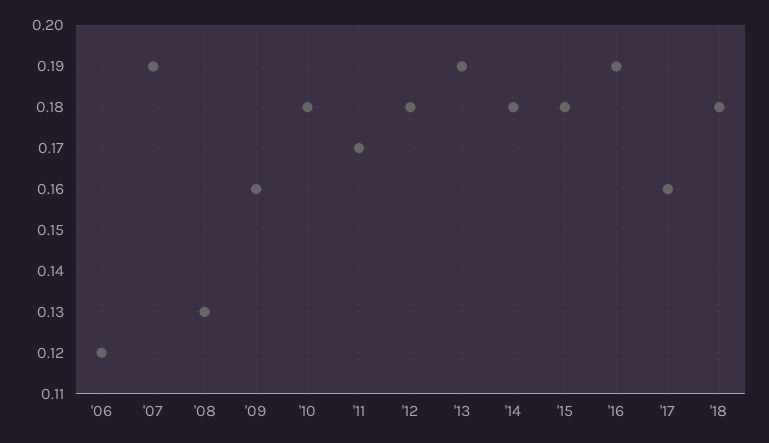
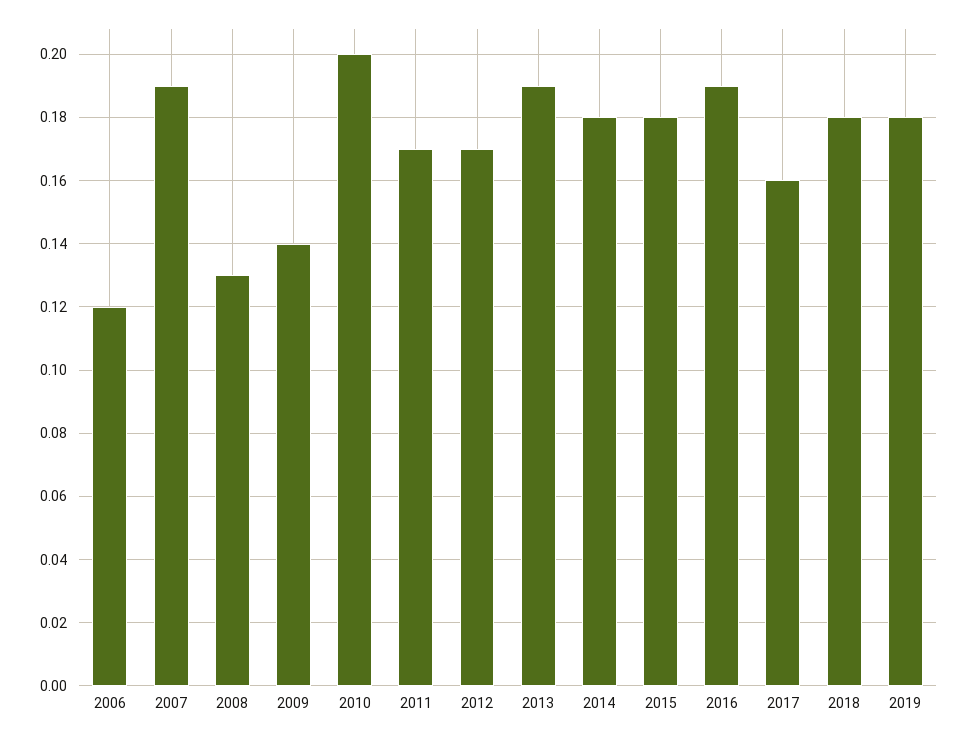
'09: 0.16 -> 0.14
'10: 0.18 -> 0.2
'12: 0.18 -> 0.17
2019: none -> 0.18

